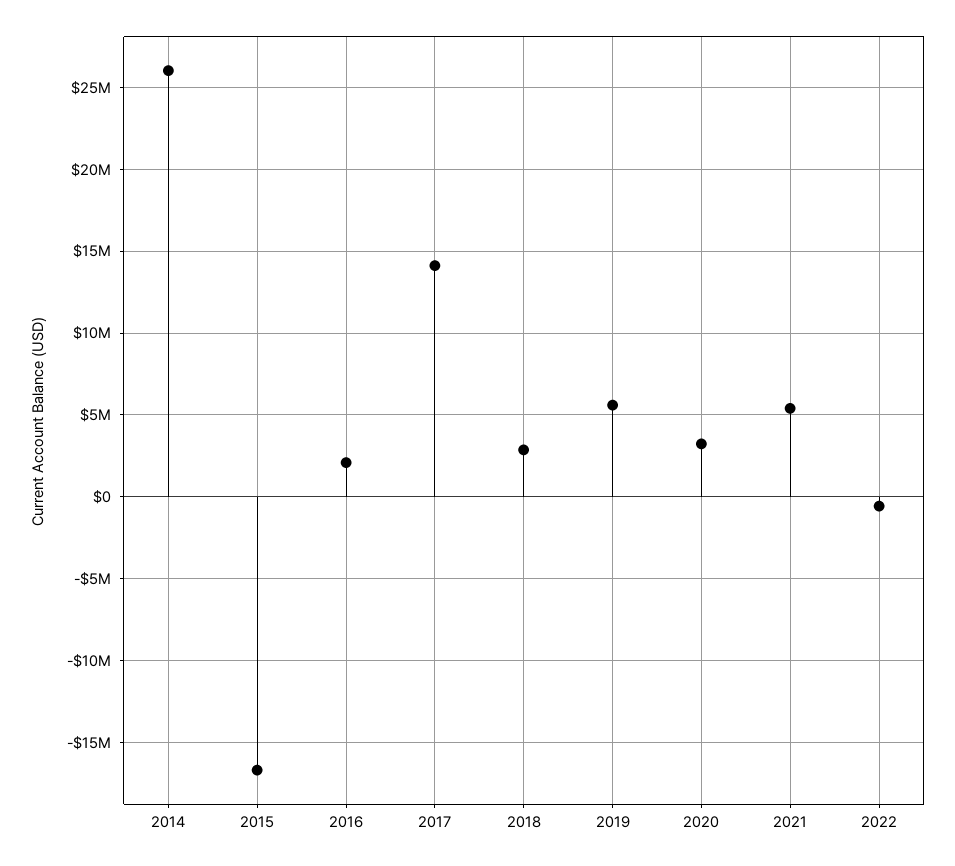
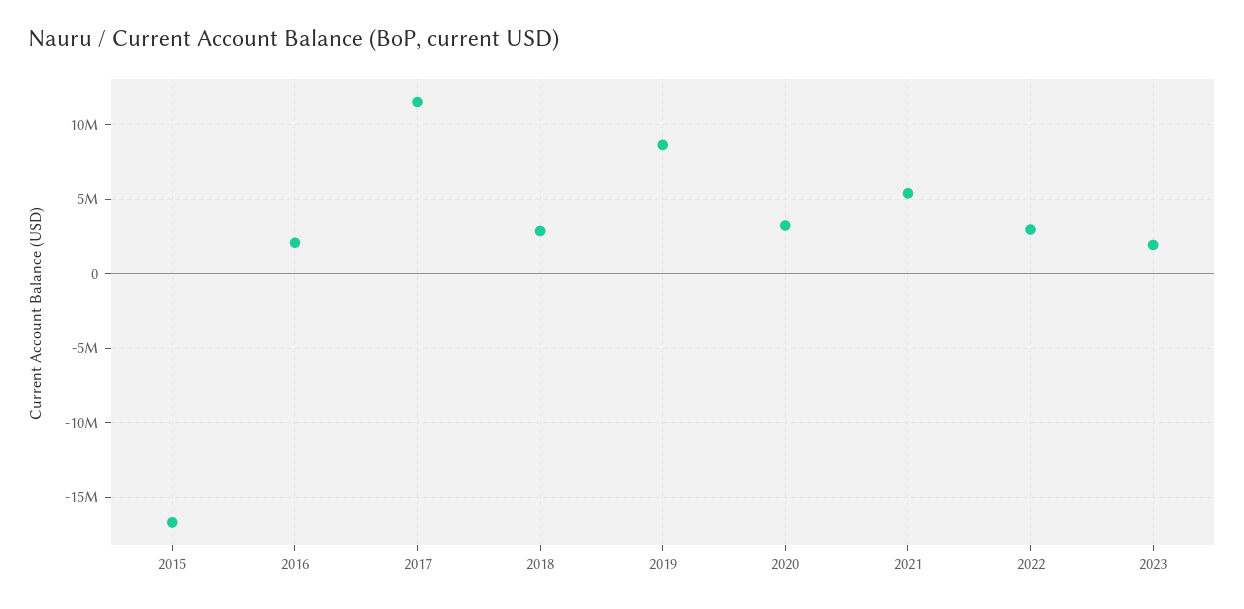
2014: 26000000 -> none
2017: 14000000 -> 11500000
2019: 5500000 -> 8500000
2022: -500000 -> 3000000
2023: none -> 2000000

